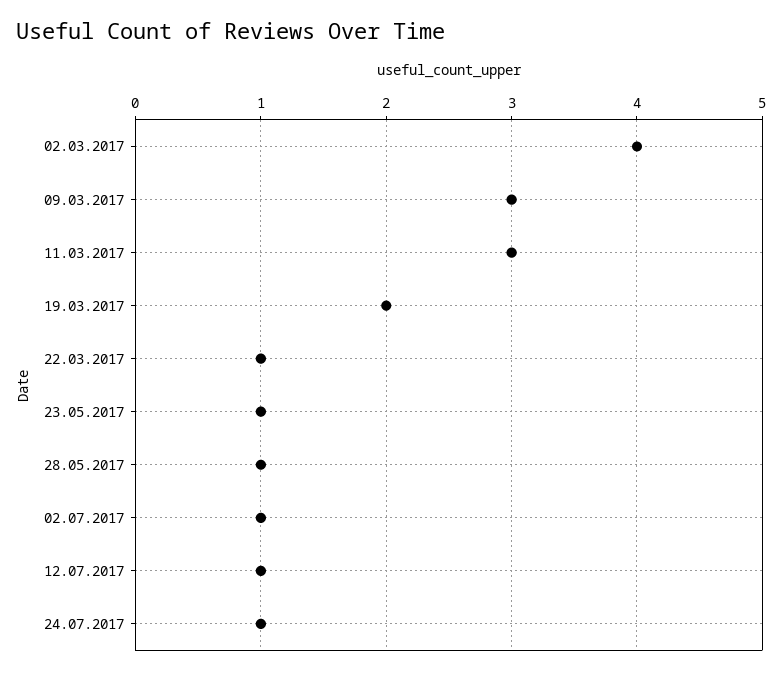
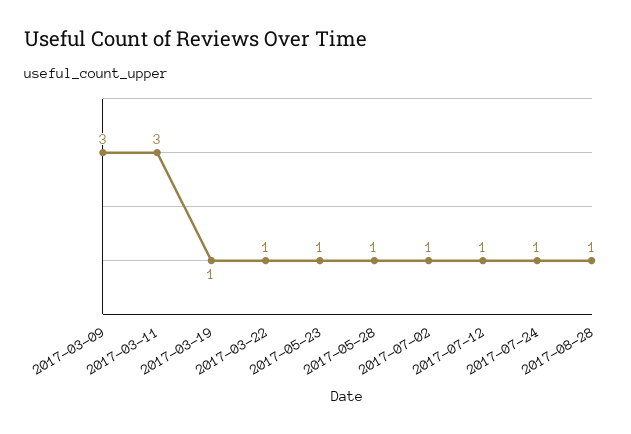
02.03.2017: 4 -> none
19.03.2017: 2 -> 1
2017-08-28: none -> 1

